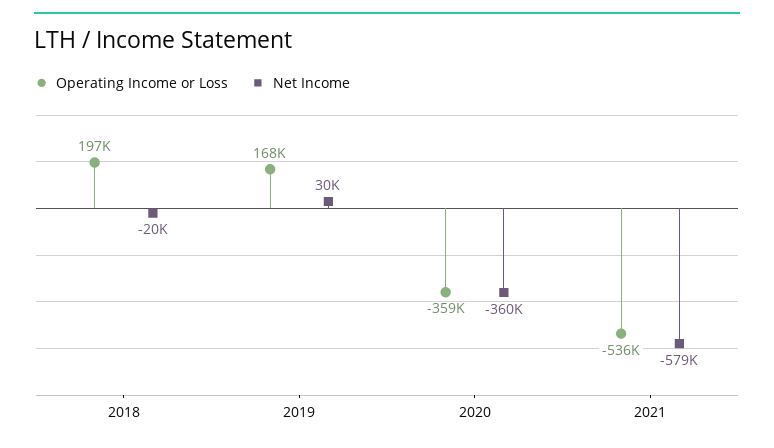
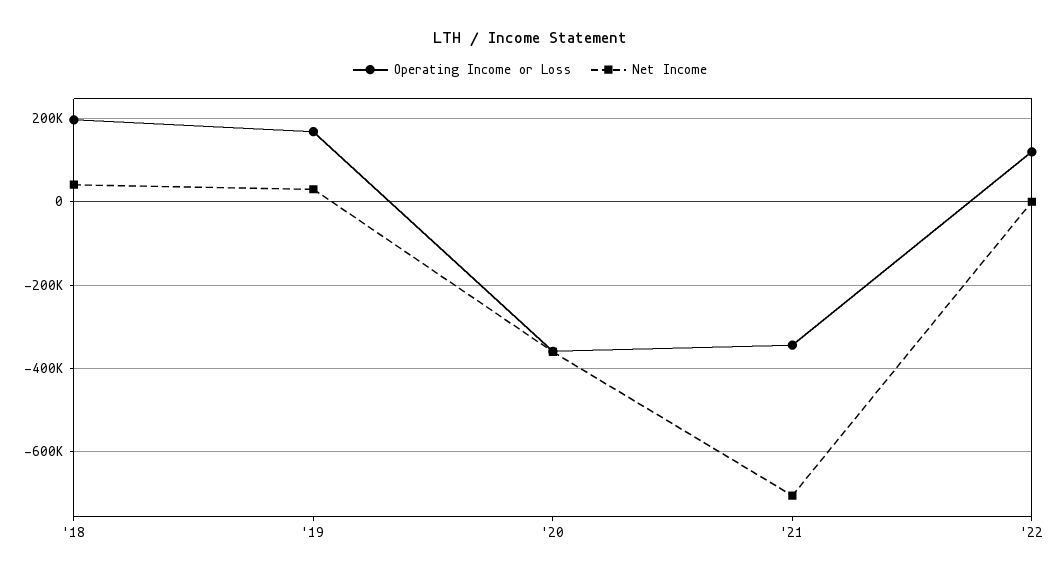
Net Income, 2018: -20000 -> 40000
Operating Income or Loss, 2021: -536000 -> -340000
Net Income, 2021: -579000 -> -700000
Operating Income or Loss, '22: none -> 120000
Net Income, '22: none -> 0

